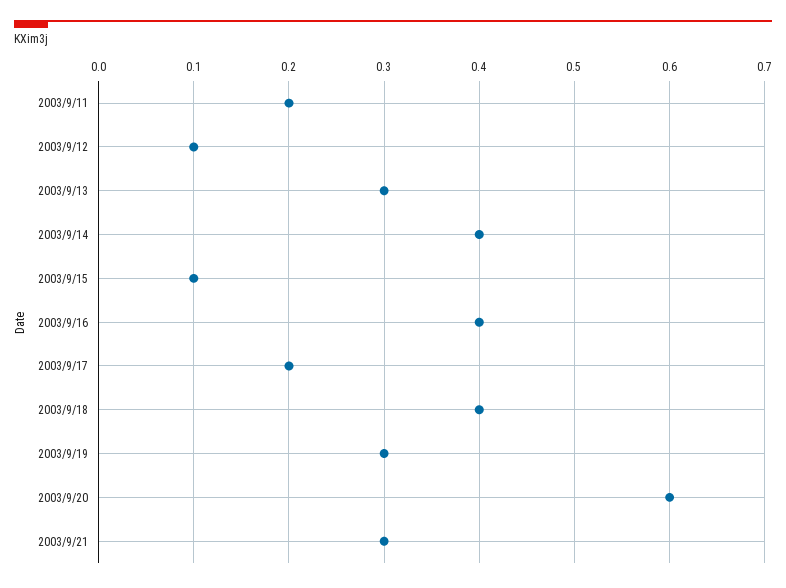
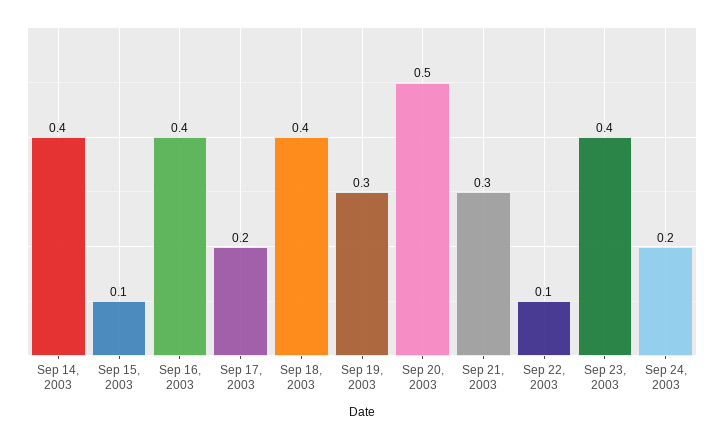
2003/9/11: 0.2 -> none
2003/9/12: 0.1 -> none
2003/9/13: 0.3 -> none
2003/9/20: 0.6 -> 0.5
Sep 22, 2003: none -> 0.1
Sep 23, 2003: none -> 0.4
Sep 24, 2003: none -> 0.2

